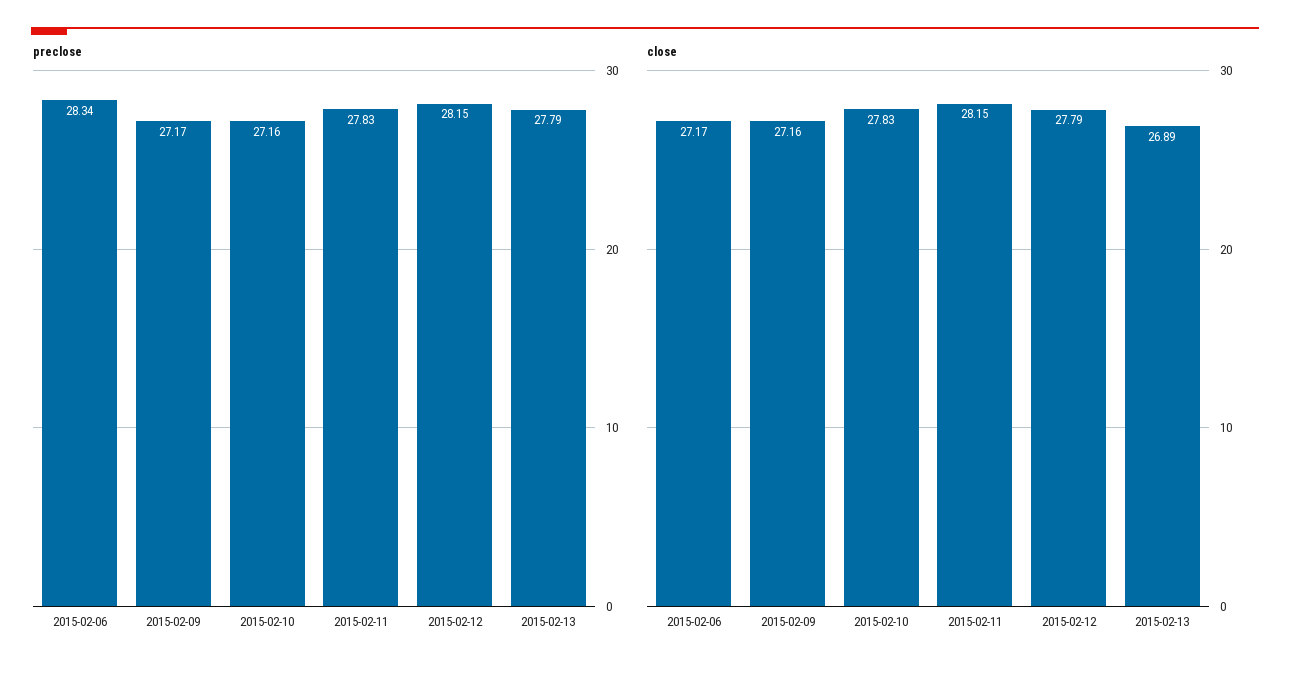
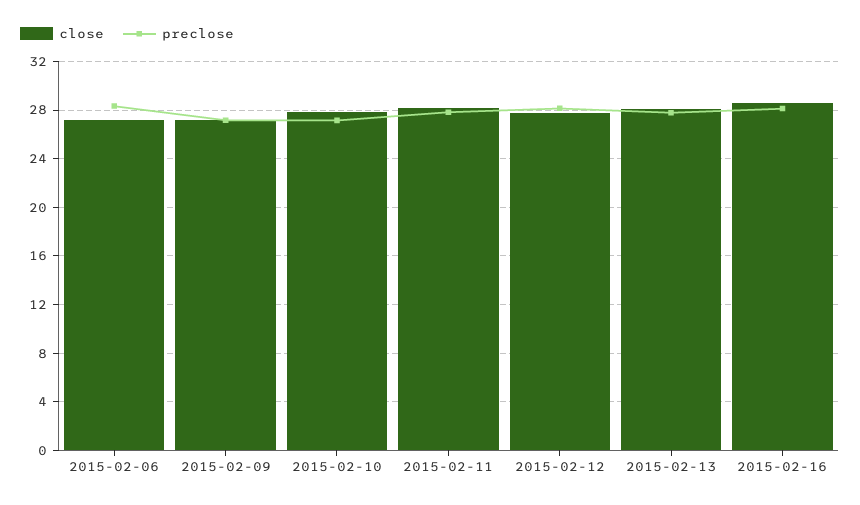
close, 2015-02-13: 26.89 -> 28
close, 2015-02-16: none -> 28.5
preclose, 2015-02-16: none -> 28

